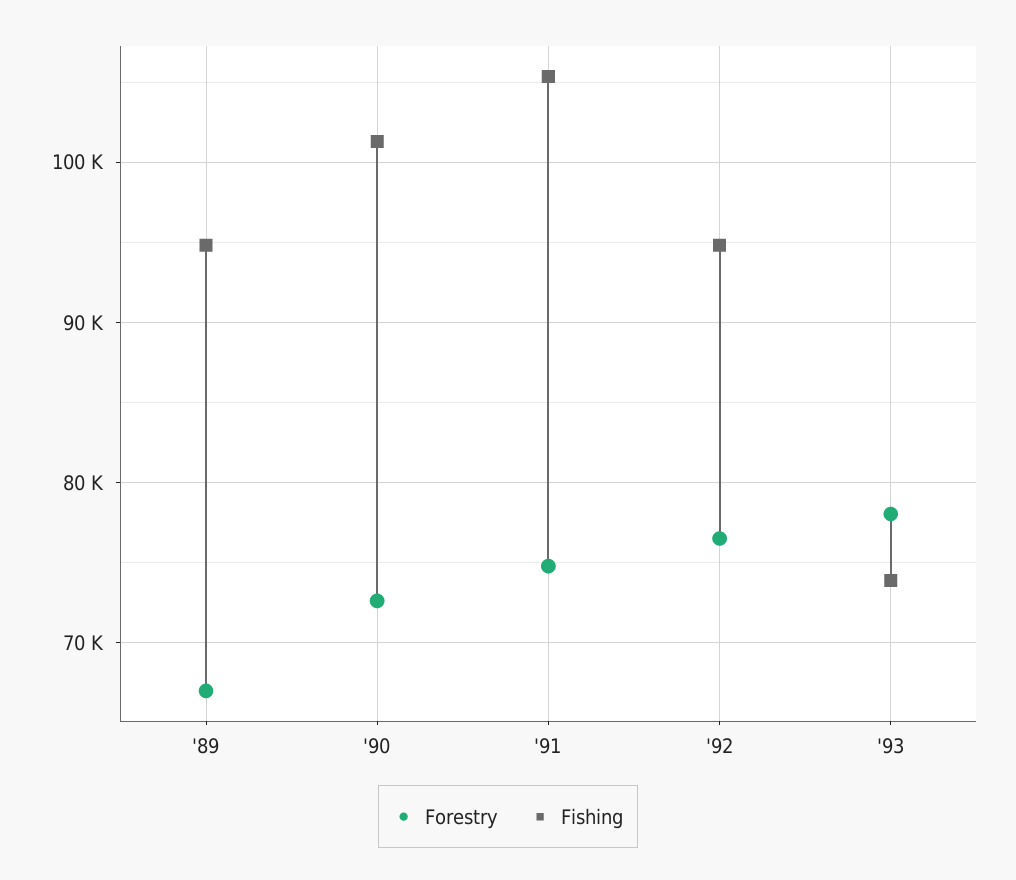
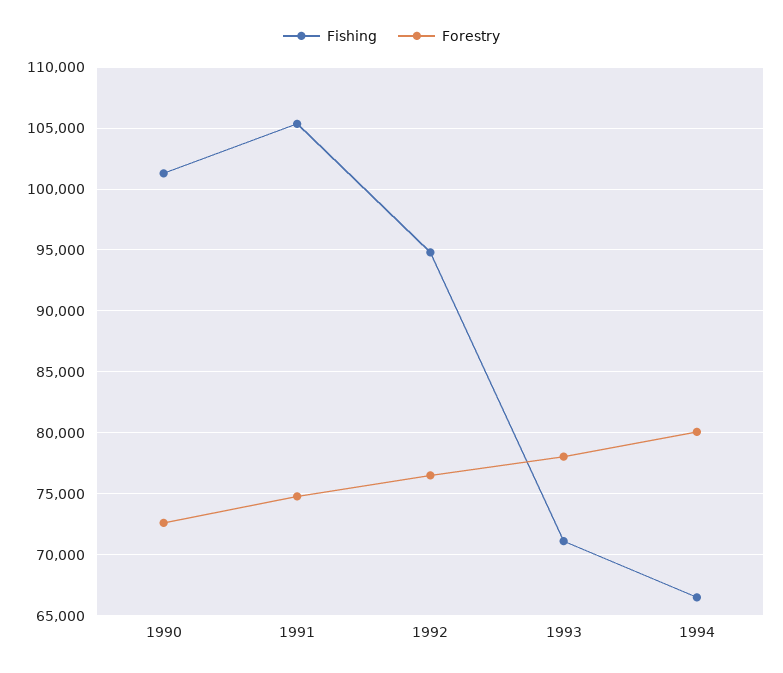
Forestry, '89: 67000 -> none
Fishing, '89: 95000 -> none
Fishing, '93: 74000 -> 71000
Fishing, 1994: none -> 66500
Forestry, 1994: none -> 80000

